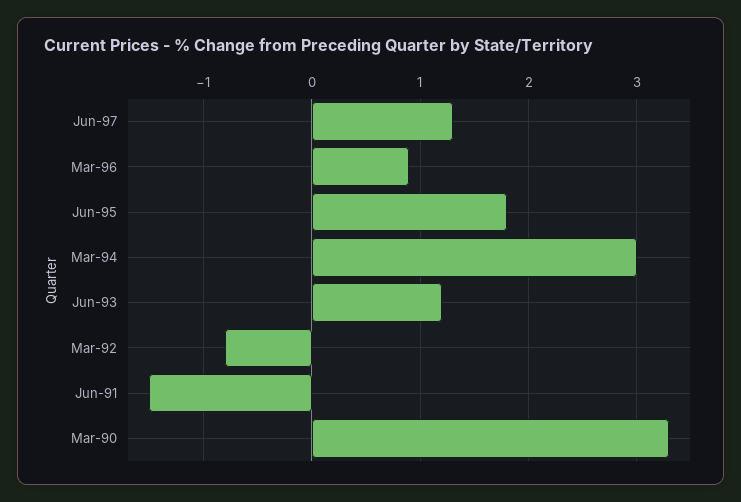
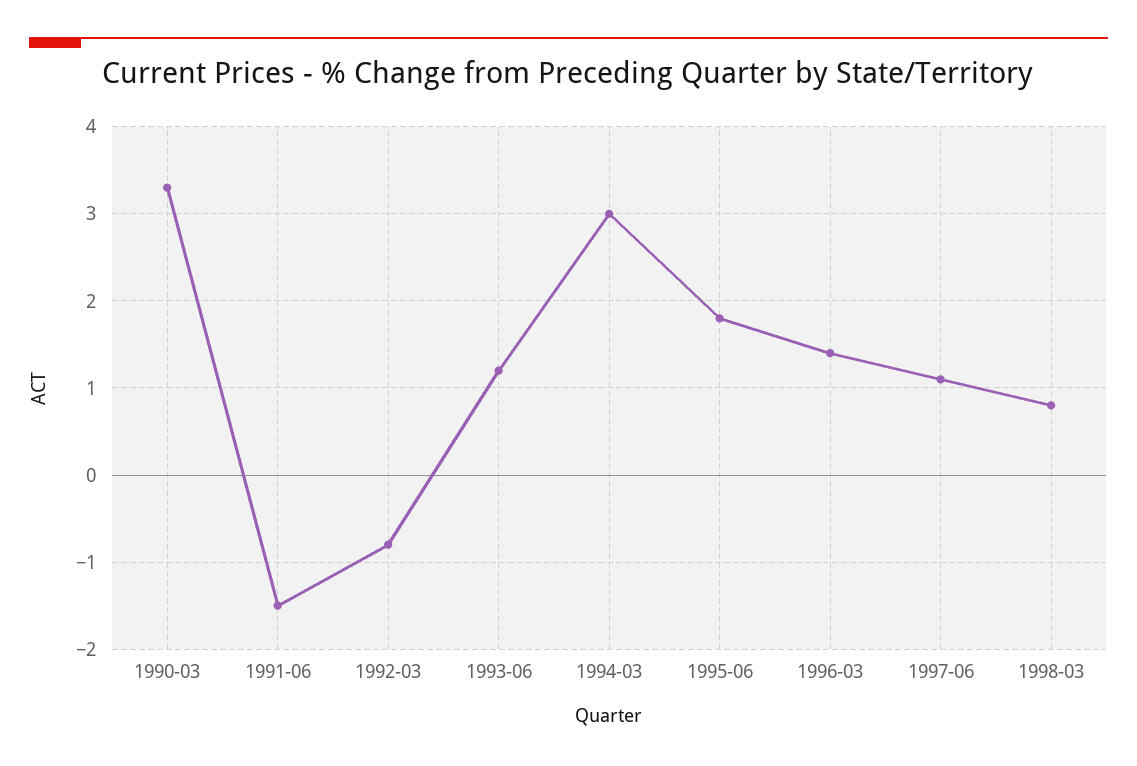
Jun-97: 1.3 -> 1.1
Mar-96: 0.9 -> 1.4
1998-03: none -> 0.8

